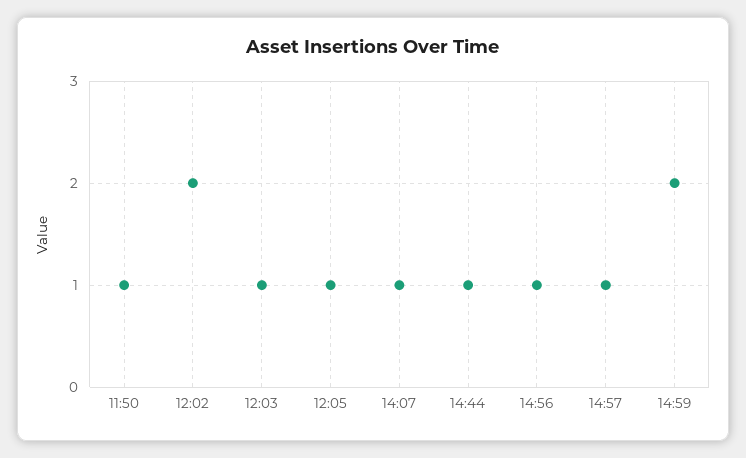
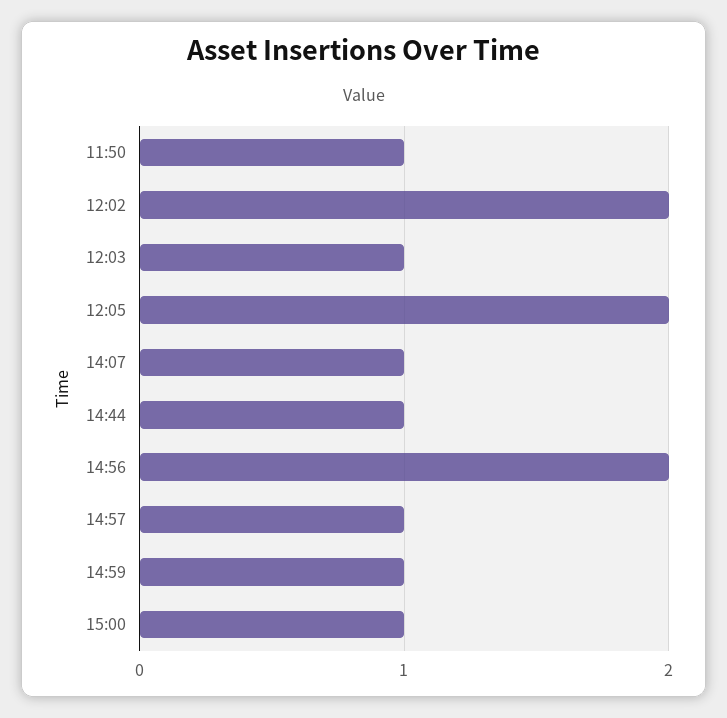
12:05: 1 -> 2
14:56: 1 -> 2
14:59: 2 -> 1
15:00: none -> 1

